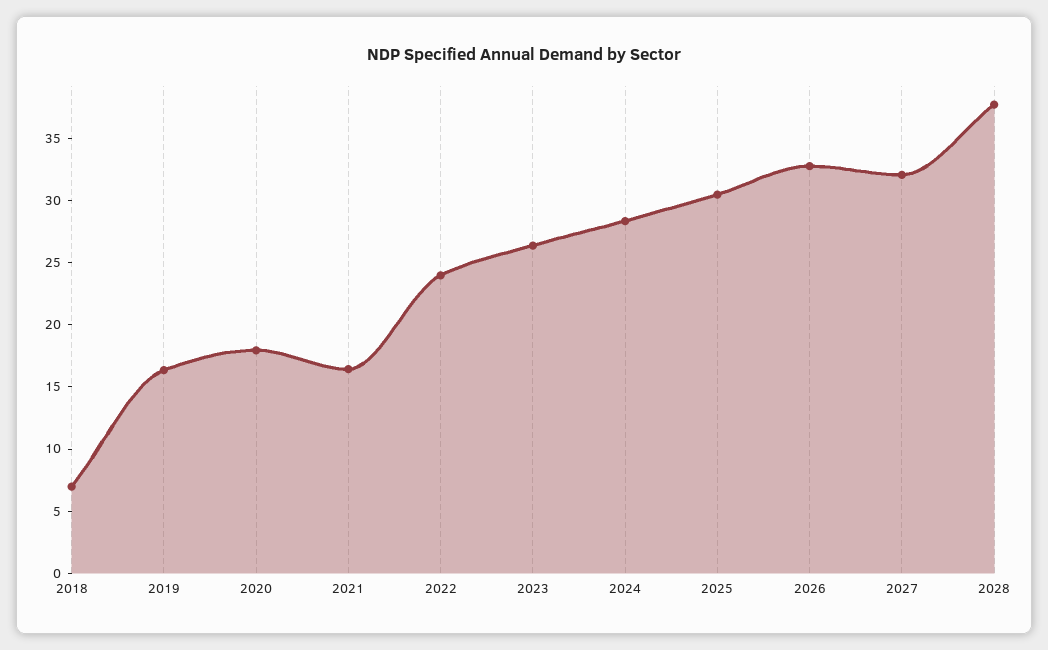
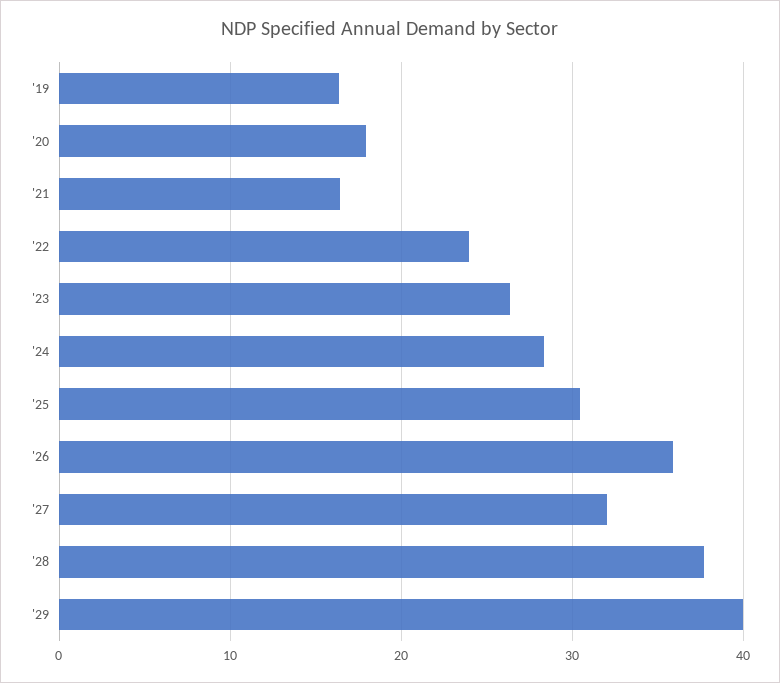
2018: 7 -> none
2026: 33 -> 36
'29: none -> 40

